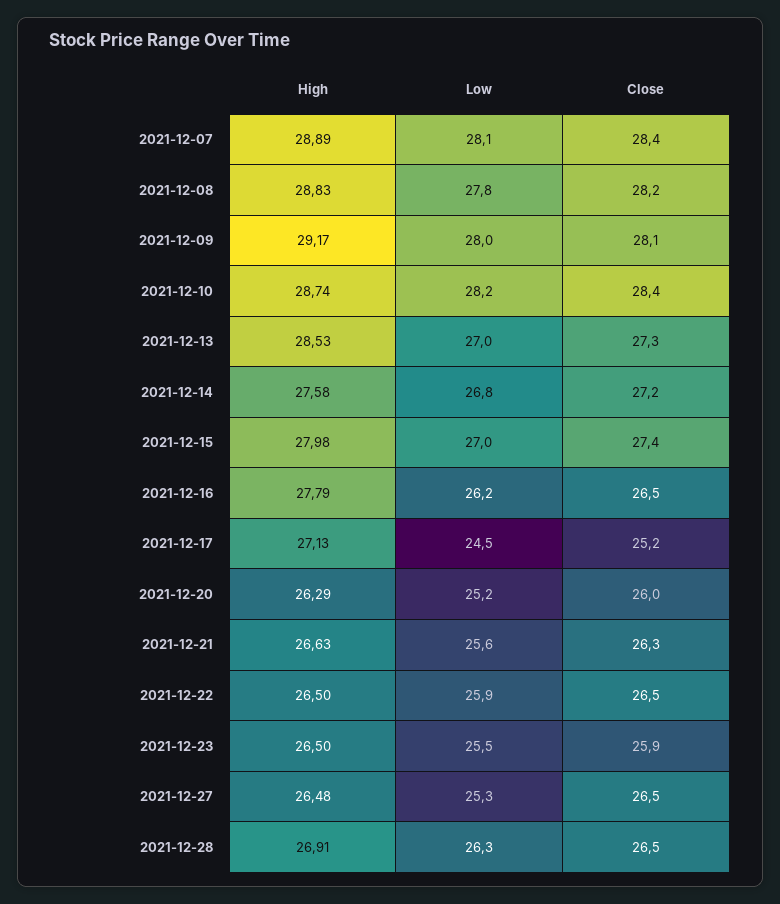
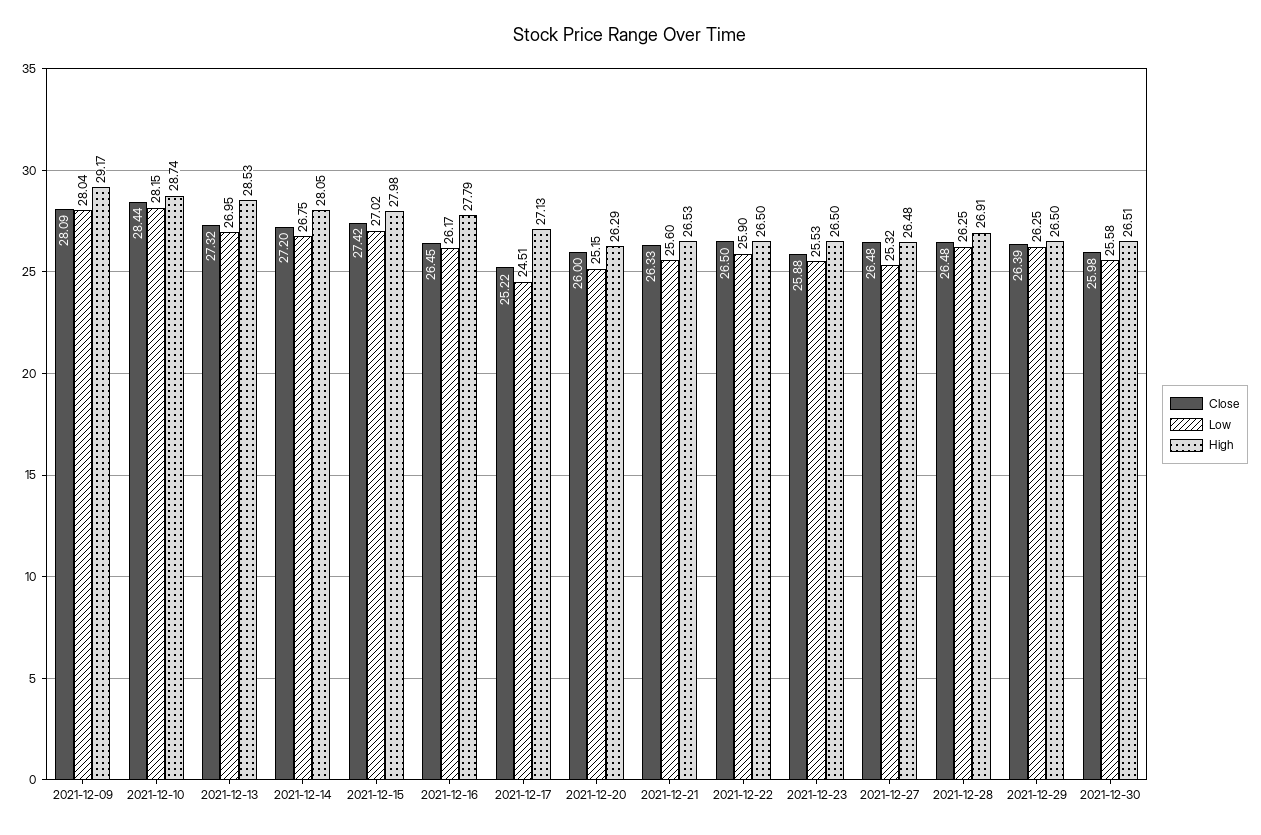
High, 2021-12-07: 28.89 -> none
Low, 2021-12-07: 28.1 -> none
Close, 2021-12-07: 28.4 -> none
High, 2021-12-08: 28.83 -> none
Low, 2021-12-08: 27.8 -> none
Close, 2021-12-08: 28.2 -> none
High, 2021-12-14: 27.58 -> 28.05
High, 2021-12-21: 26.63 -> 26.53
Close, 2021-12-29: none -> 26.39
Low, 2021-12-29: none -> 26.25
High, 2021-12-29: none -> 26.5
Close, 2021-12-30: none -> 25.98
Low, 2021-12-30: none -> 25.58
High, 2021-12-30: none -> 26.51

